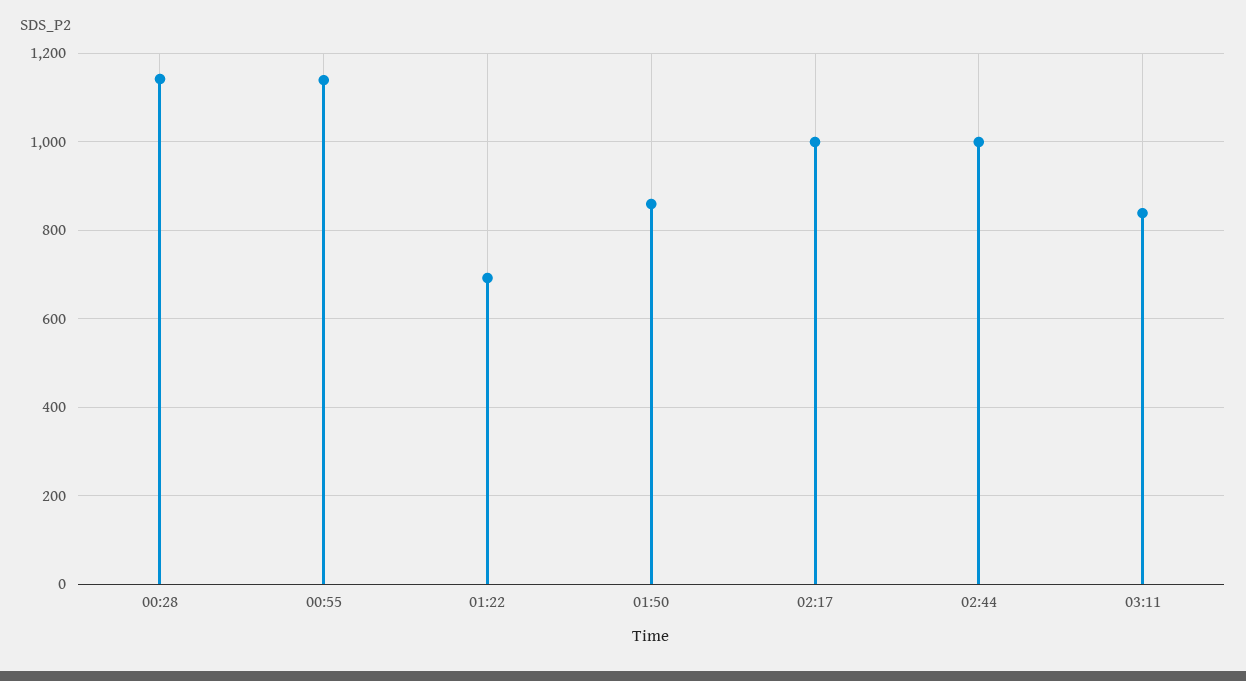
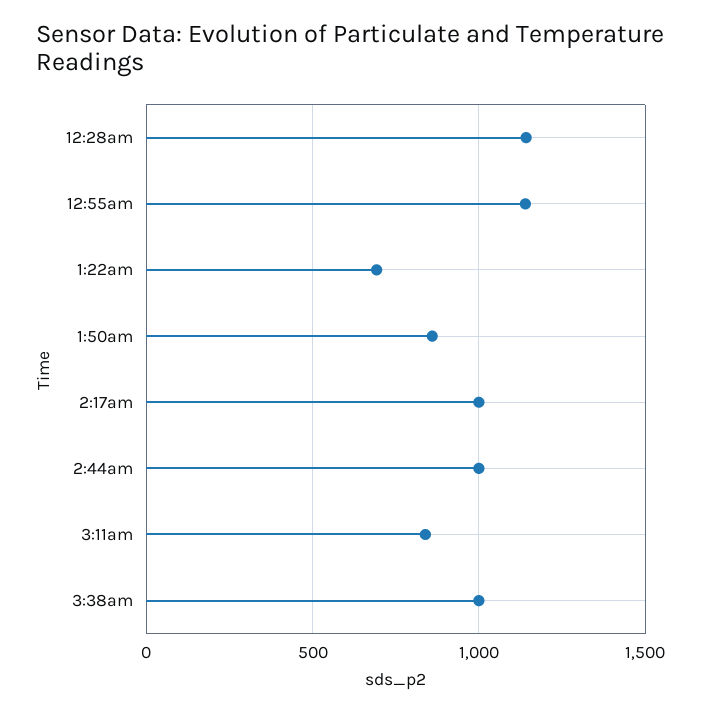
3:38am: none -> 1000

